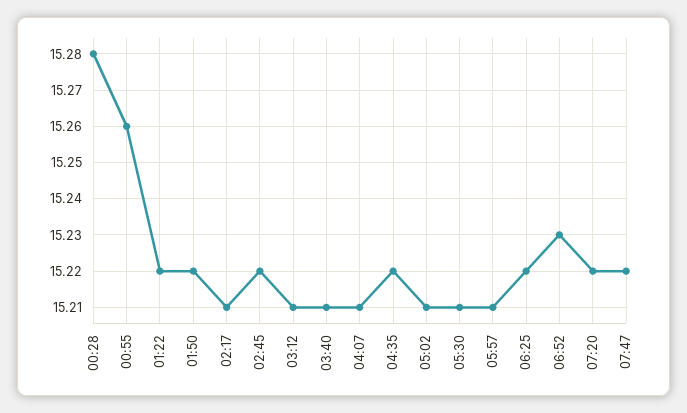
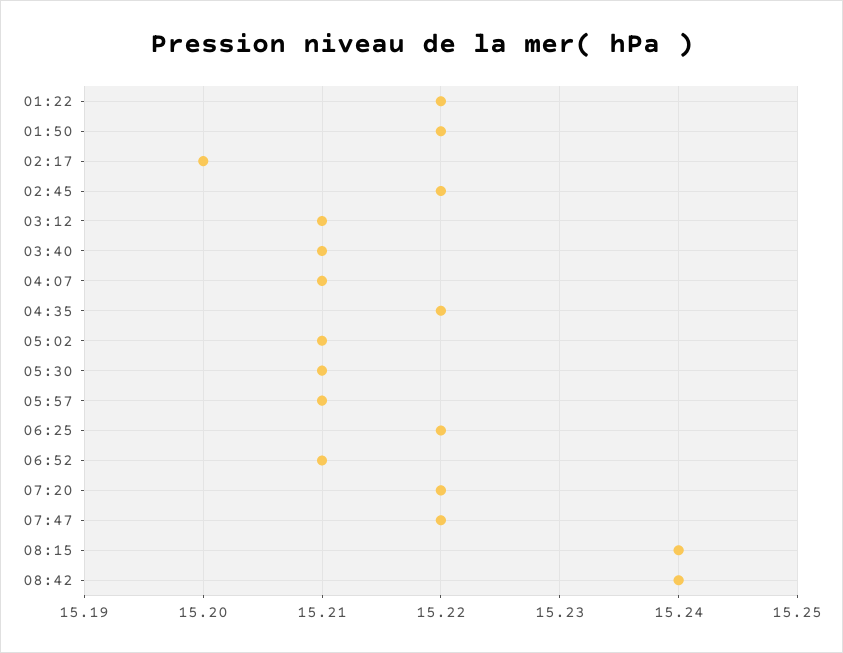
00:28: 15.28 -> none
00:55: 15.26 -> none
02:17: 15.21 -> 15.2
06:52: 15.23 -> 15.21
08:15: none -> 15.24
08:42: none -> 15.24

